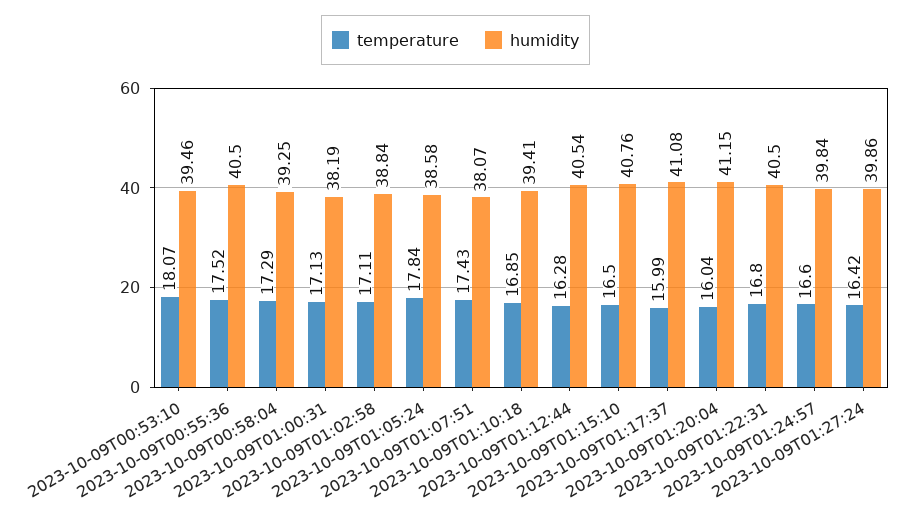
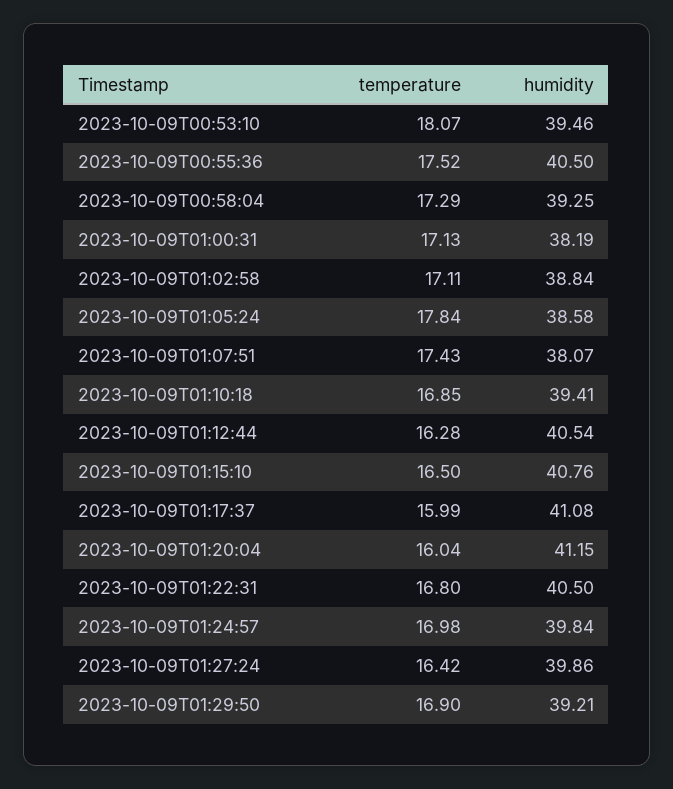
temperature, 2023-10-09T01:24:57: 16.6 -> 16.98
temperature, 2023-10-09T01:29:50: none -> 16.9
humidity, 2023-10-09T01:29:50: none -> 39.21

